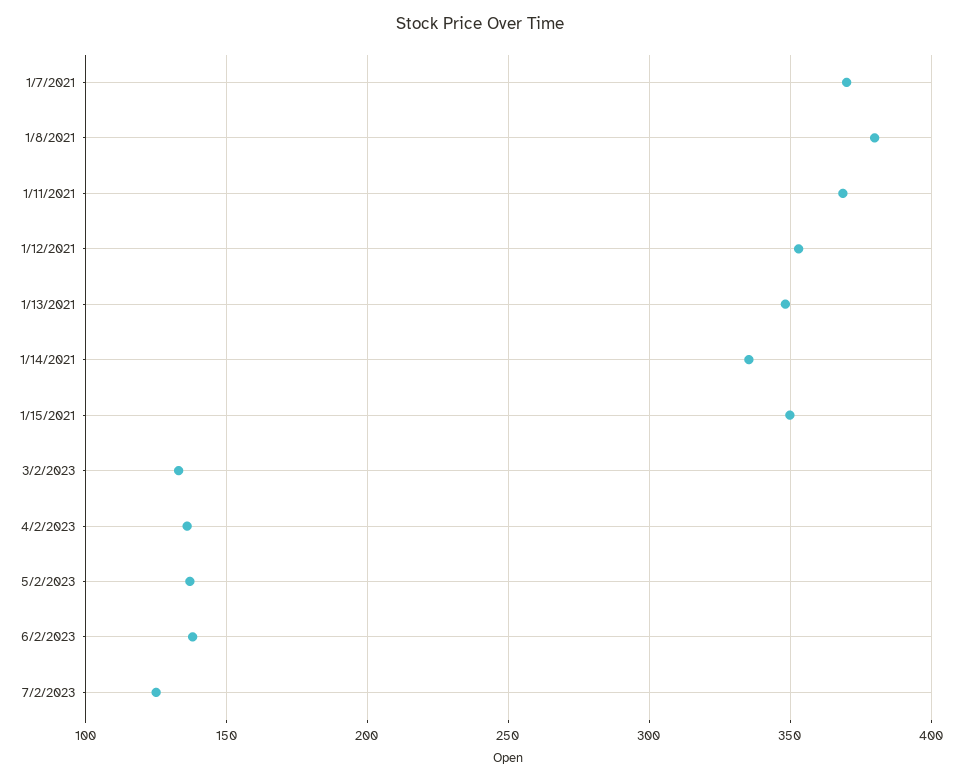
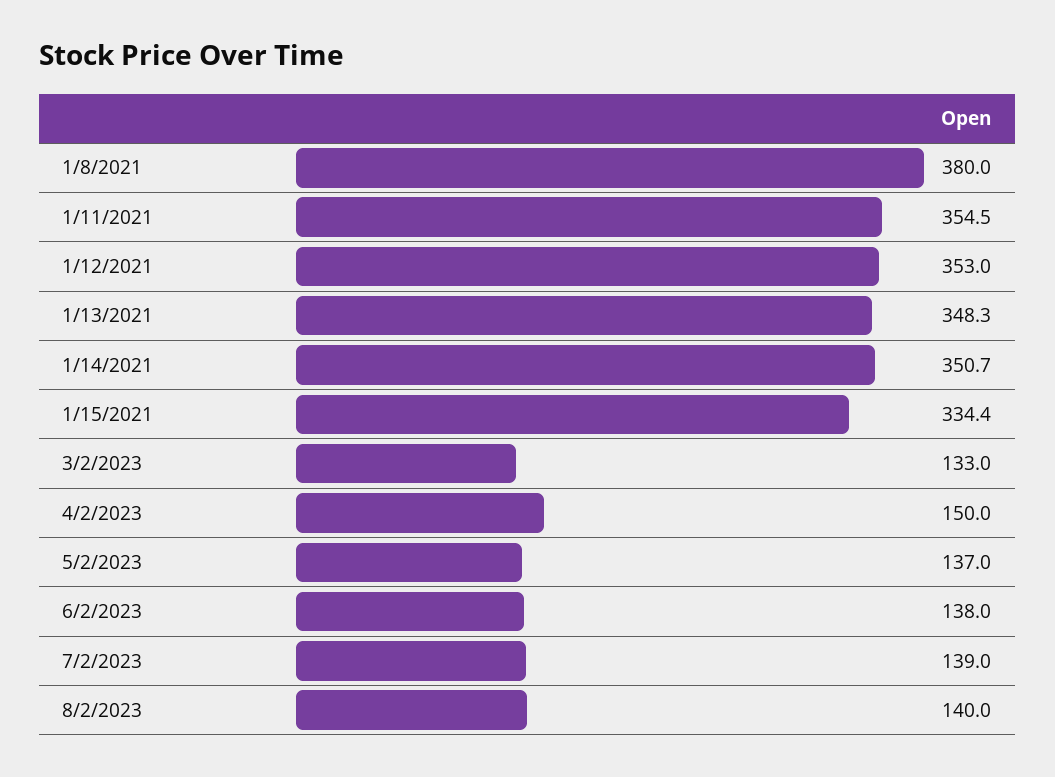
1/7/2021: 370 -> none
1/11/2021: 370 -> 354.5
1/14/2021: 335 -> 350.7
1/15/2021: 350 -> 334.4
4/2/2023: 135 -> 150
7/2/2023: 125 -> 139
8/2/2023: none -> 140

